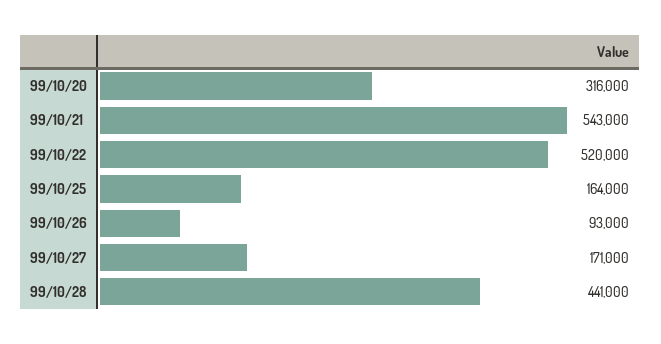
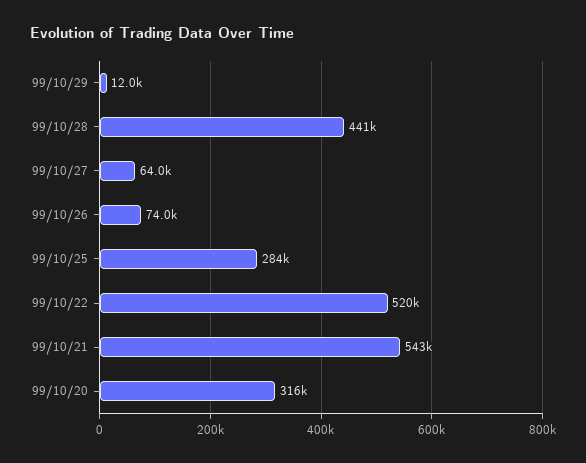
99/10/25: 164000 -> 284000
99/10/26: 93000 -> 74000
99/10/27: 171000 -> 64000
99/10/29: none -> 12000

